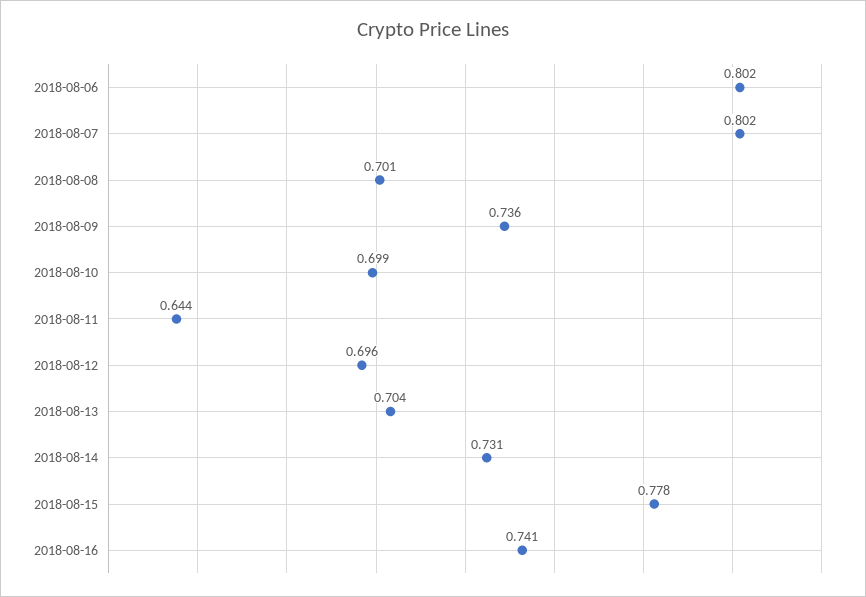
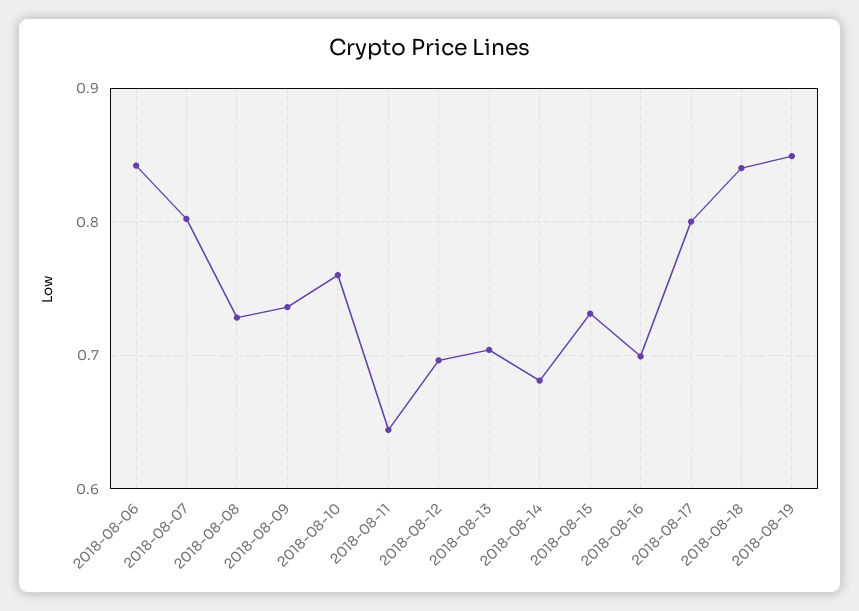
2018-08-06: 0.802 -> 0.84
2018-08-08: 0.701 -> 0.73
2018-08-10: 0.699 -> 0.76
2018-08-14: 0.731 -> 0.68
2018-08-15: 0.778 -> 0.73
2018-08-16: 0.741 -> 0.7
2018-08-17: none -> 0.8
2018-08-18: none -> 0.84
2018-08-19: none -> 0.85

